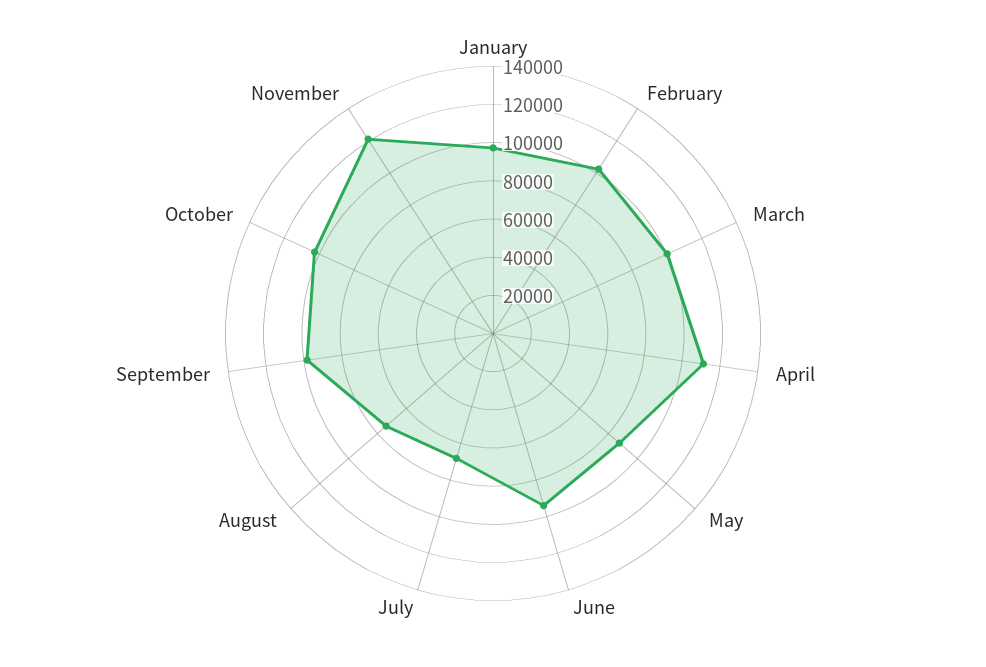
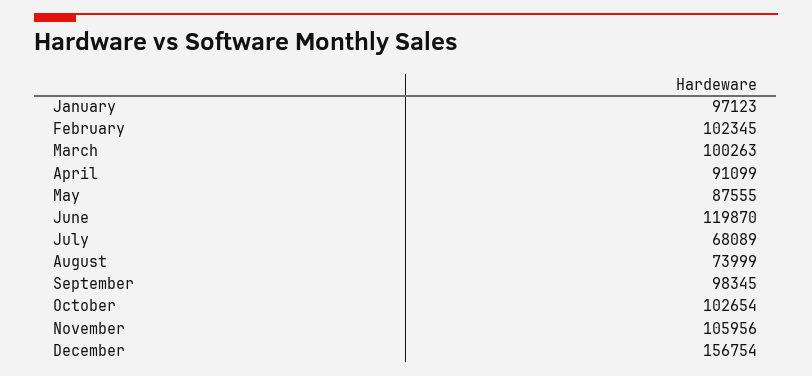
April: 110000 -> 91099
June: 95000 -> 119870
November: 120000 -> 105956
December: none -> 156754

